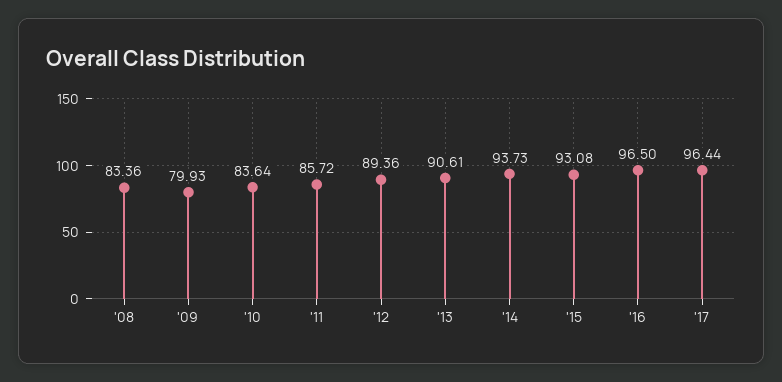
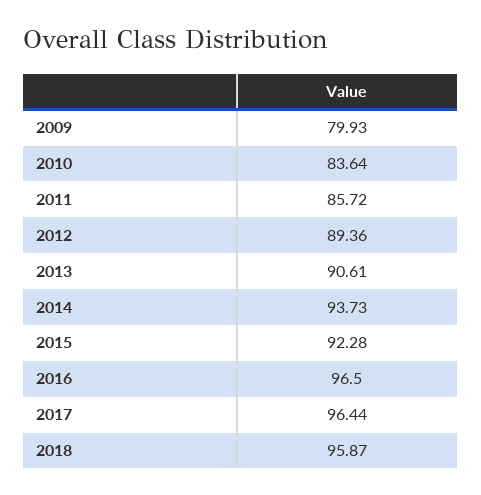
'08: 83.36 -> none
'15: 93.08 -> 92.28
2018: none -> 95.87

